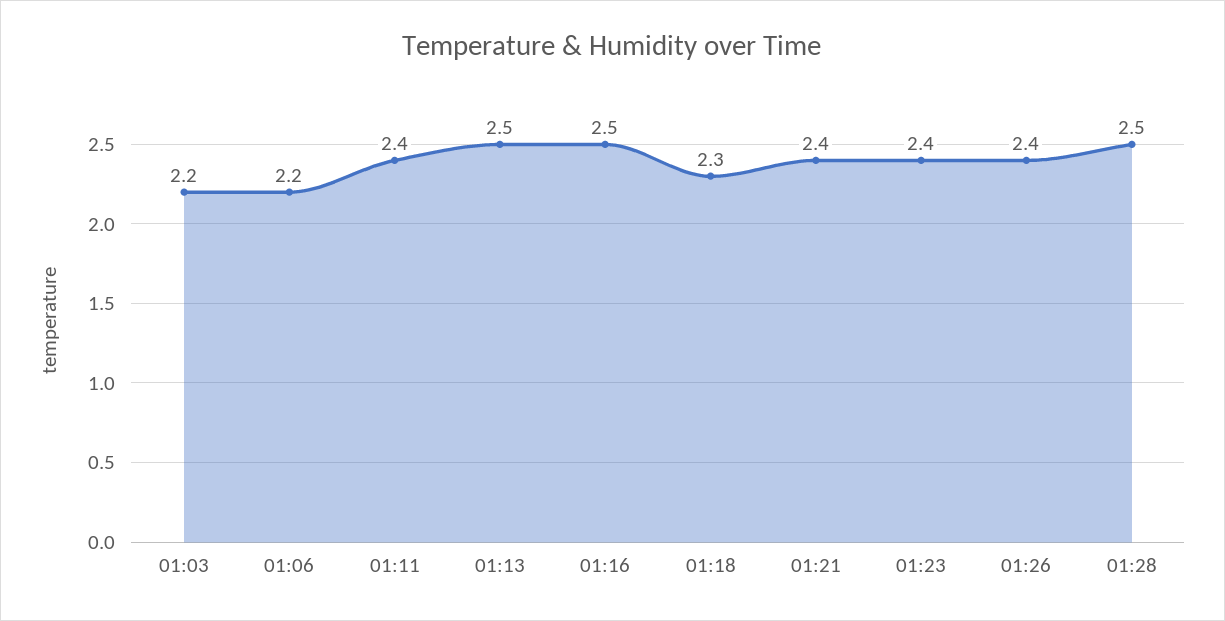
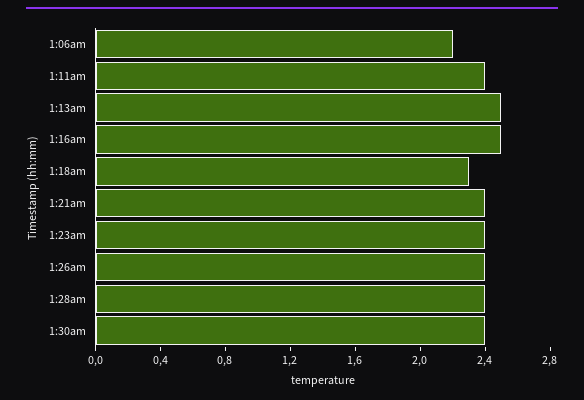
01:03: 2.2 -> none
01:28: 2.5 -> 2.4
1:30am: none -> 2.4

